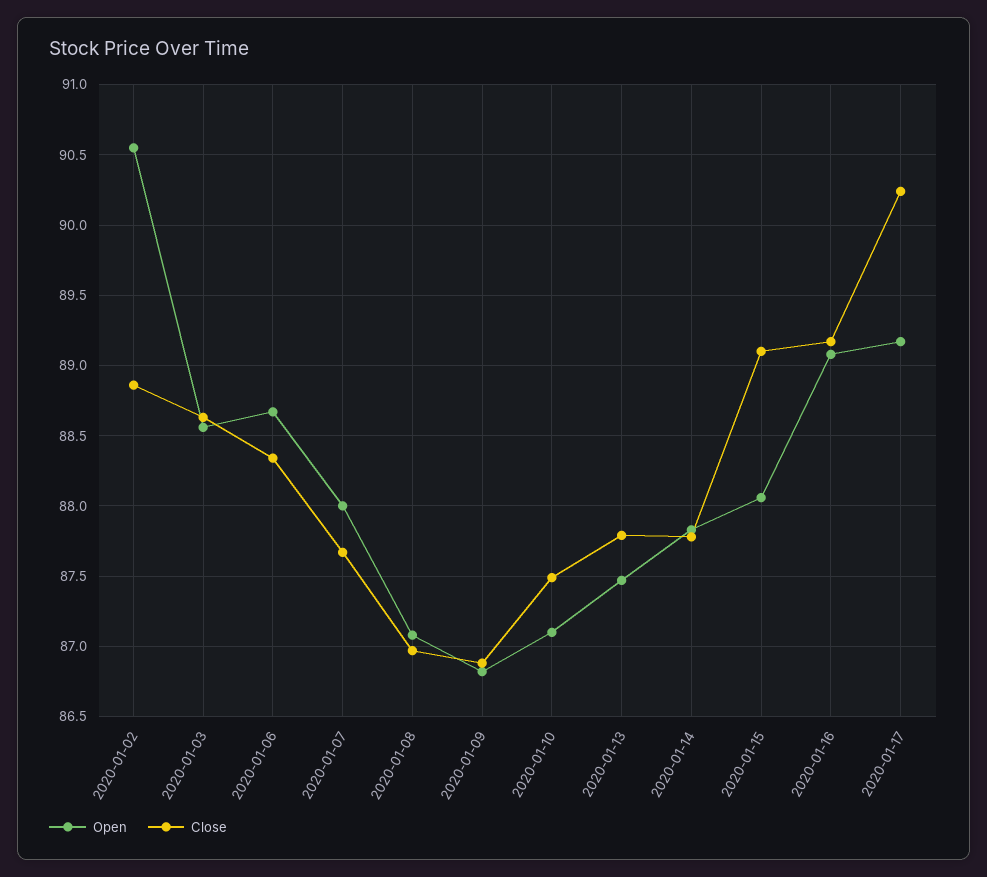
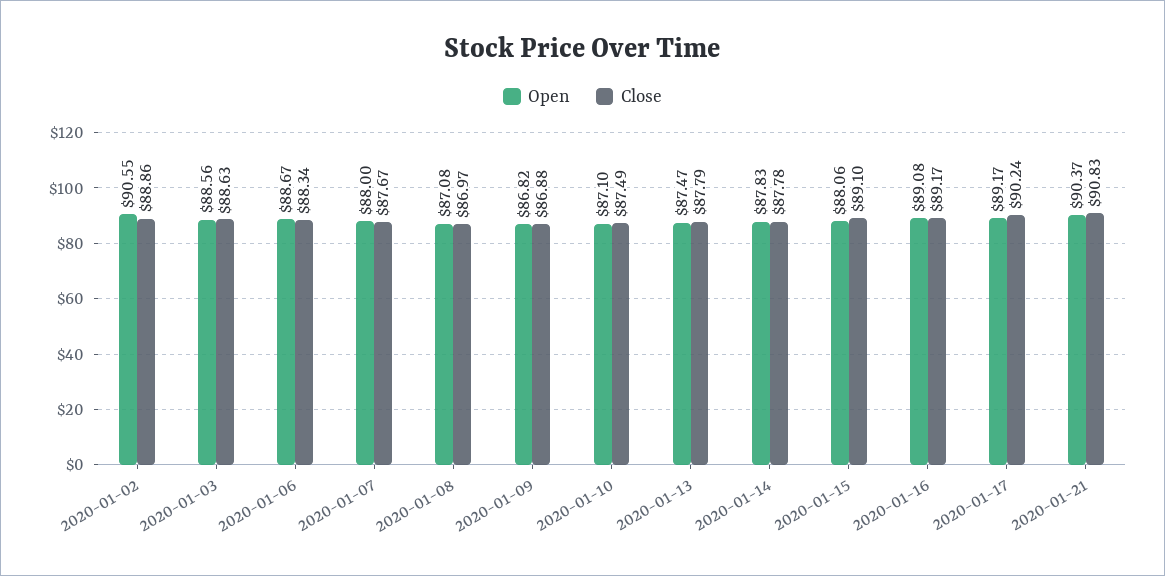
Open, 2020-01-21: none -> 90.37
Close, 2020-01-21: none -> 90.83

